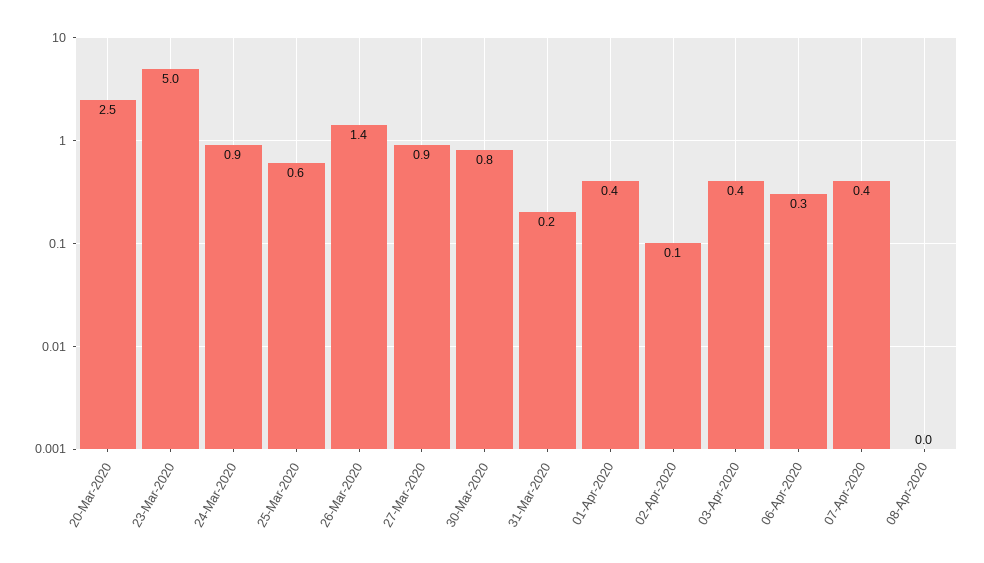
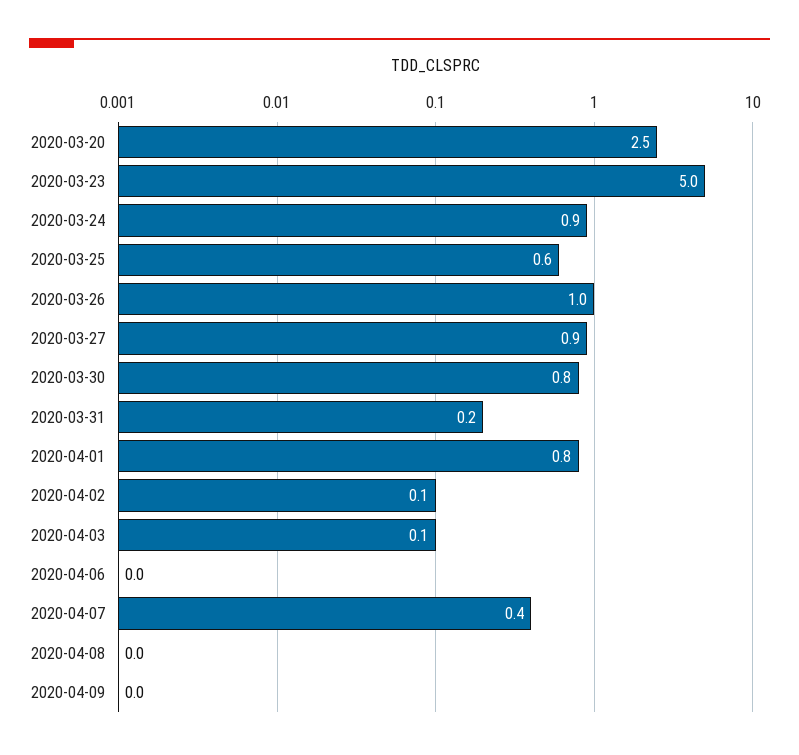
26-Mar-2020: 1.4 -> 1
01-Apr-2020: 0.4 -> 0.8
03-Apr-2020: 0.4 -> 0.1
06-Apr-2020: 0.3 -> 0
2020-04-09: none -> 0

